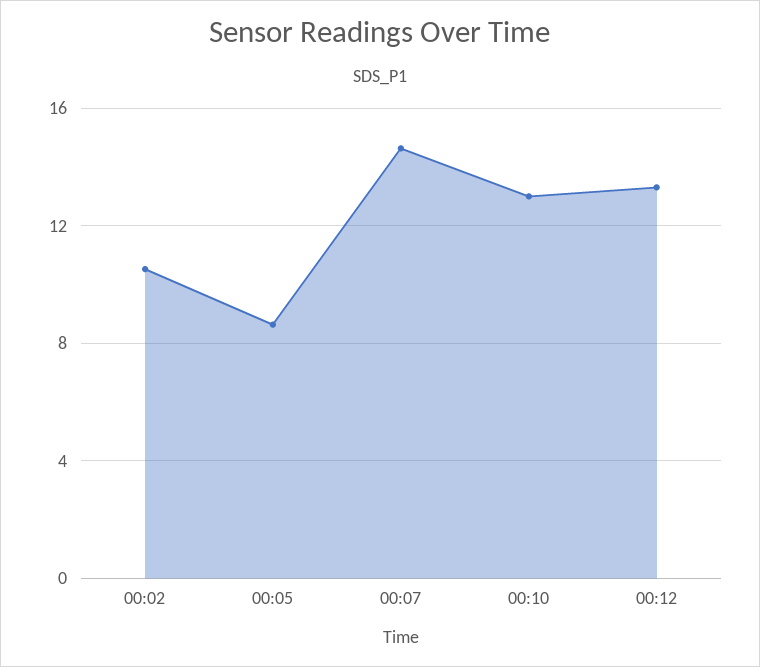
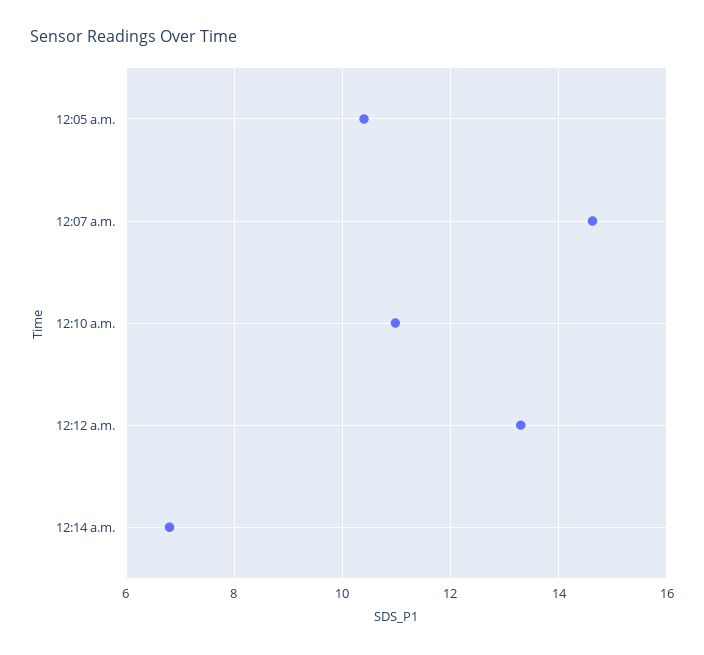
00:02: 10.5 -> none
00:05: 8.5 -> 10.4
00:10: 13 -> 11
12:14 a.m.: none -> 6.8

